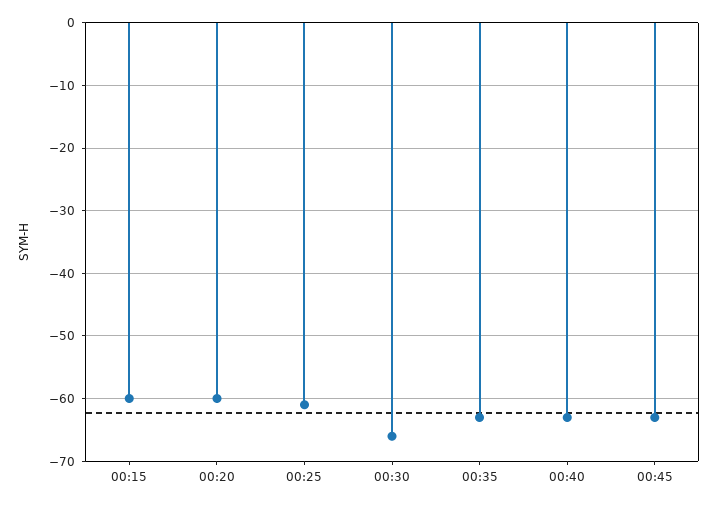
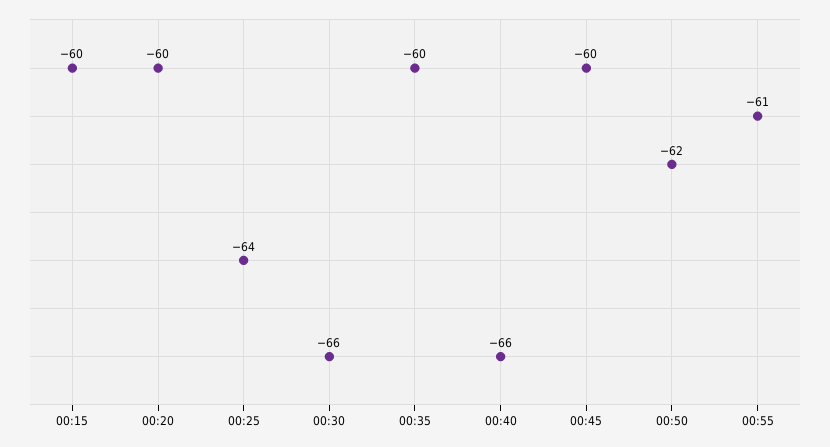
00:25: -61 -> -64
00:35: -63 -> -60
00:40: -63 -> -66
00:45: -63 -> -60
00:50: none -> -62
00:55: none -> -61

